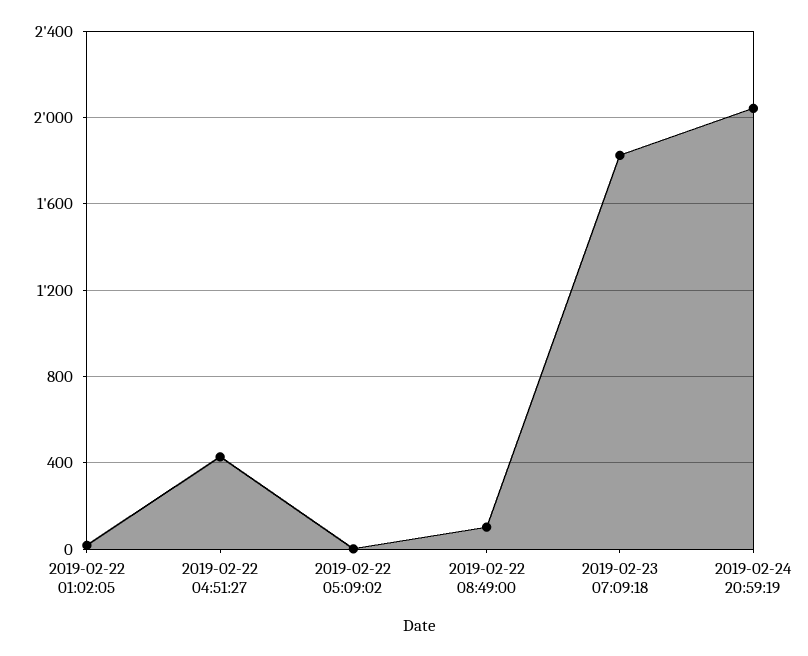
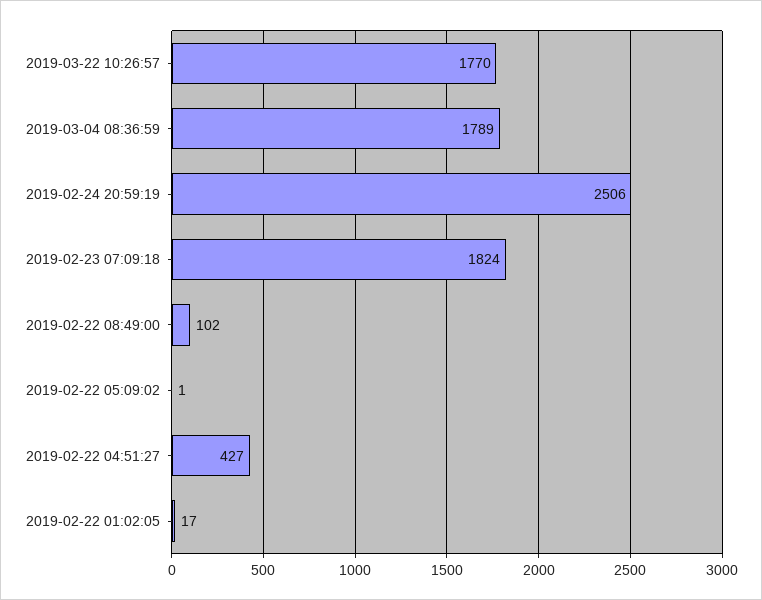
2019-02-24 20:59:19: 2050 -> 2506
2019-03-22 10:26:57: none -> 1770
2019-03-04 08:36:59: none -> 1789

